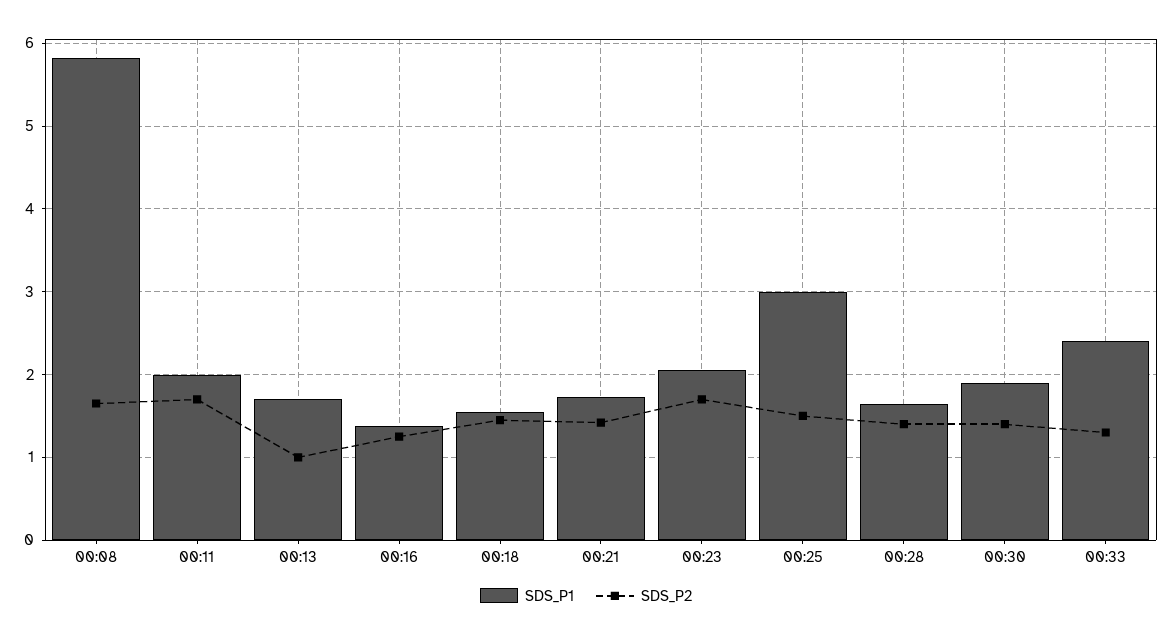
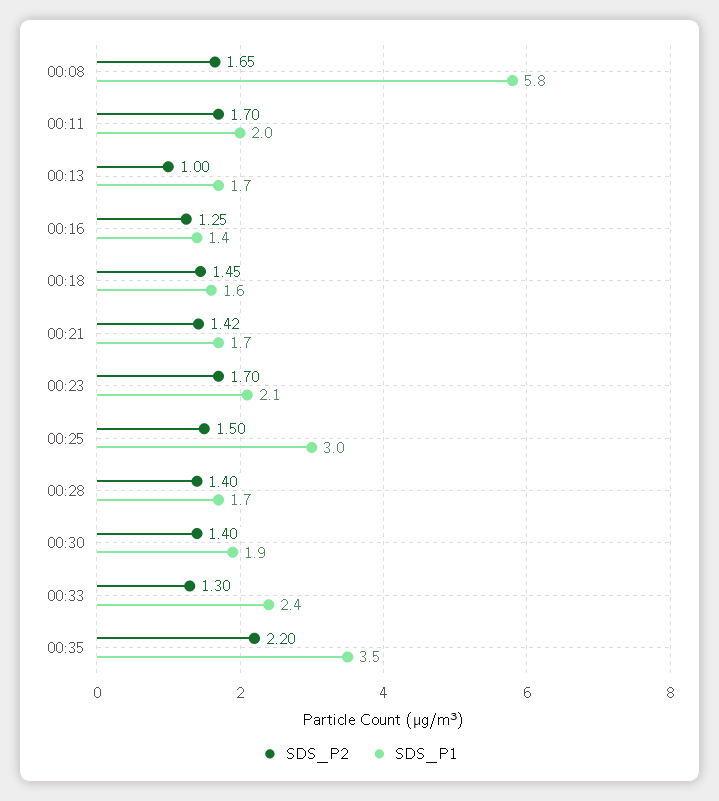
SDS_P2, 00:35: none -> 2.2
SDS_P1, 00:35: none -> 3.5

